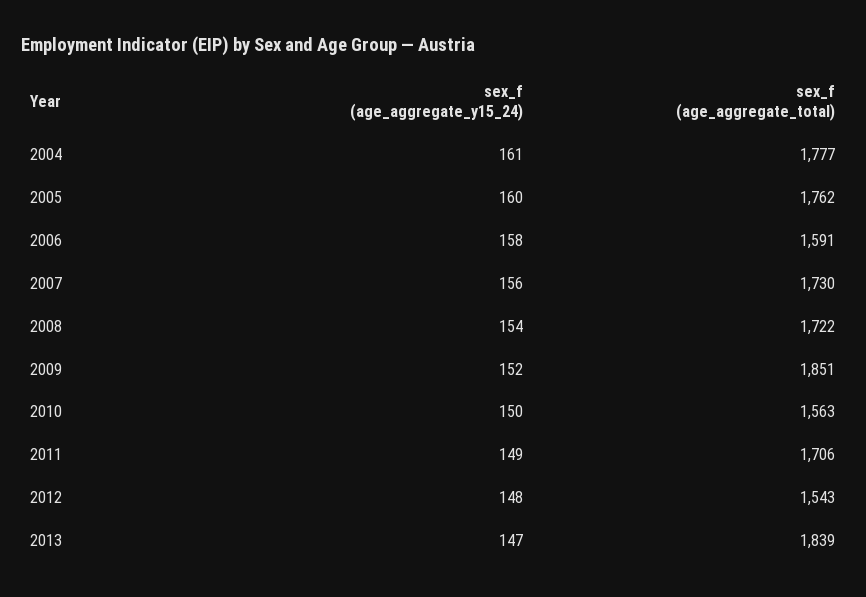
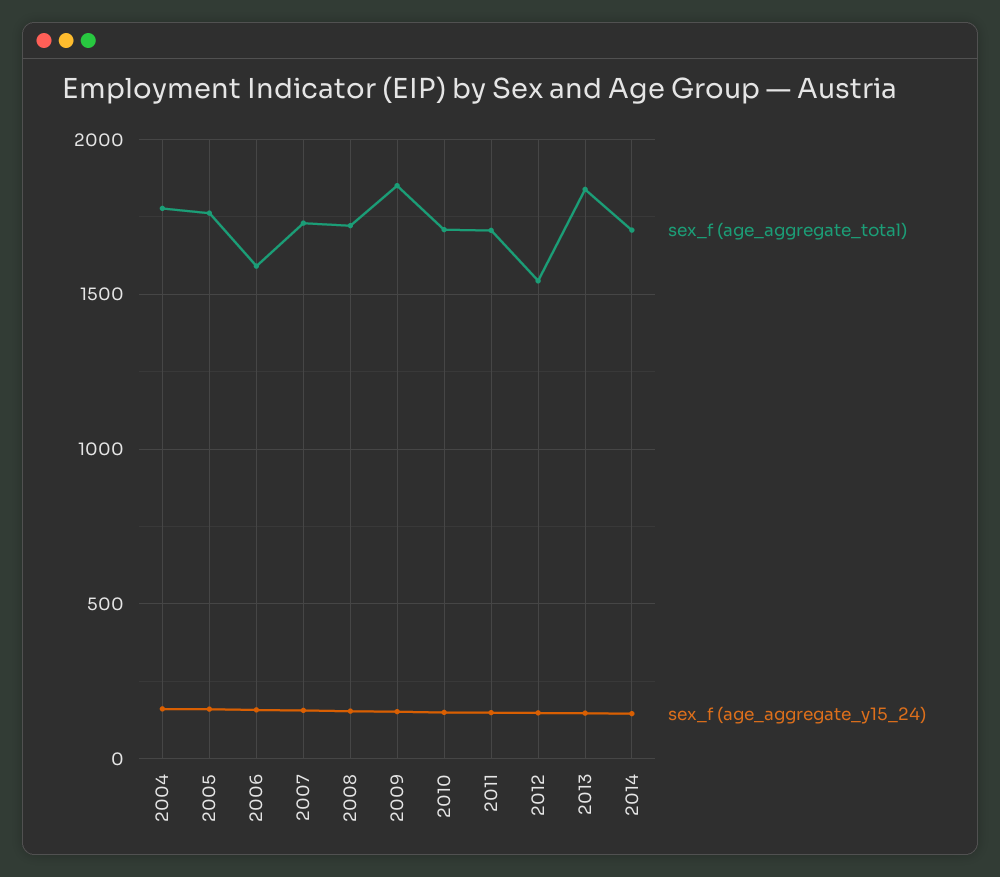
sex_f (age_aggregate_total), 2010: 1563 -> 1700
sex_f (age_aggregate_total), 2014: none -> 1700
sex_f (age_aggregate_y15_24), 2014: none -> 150

